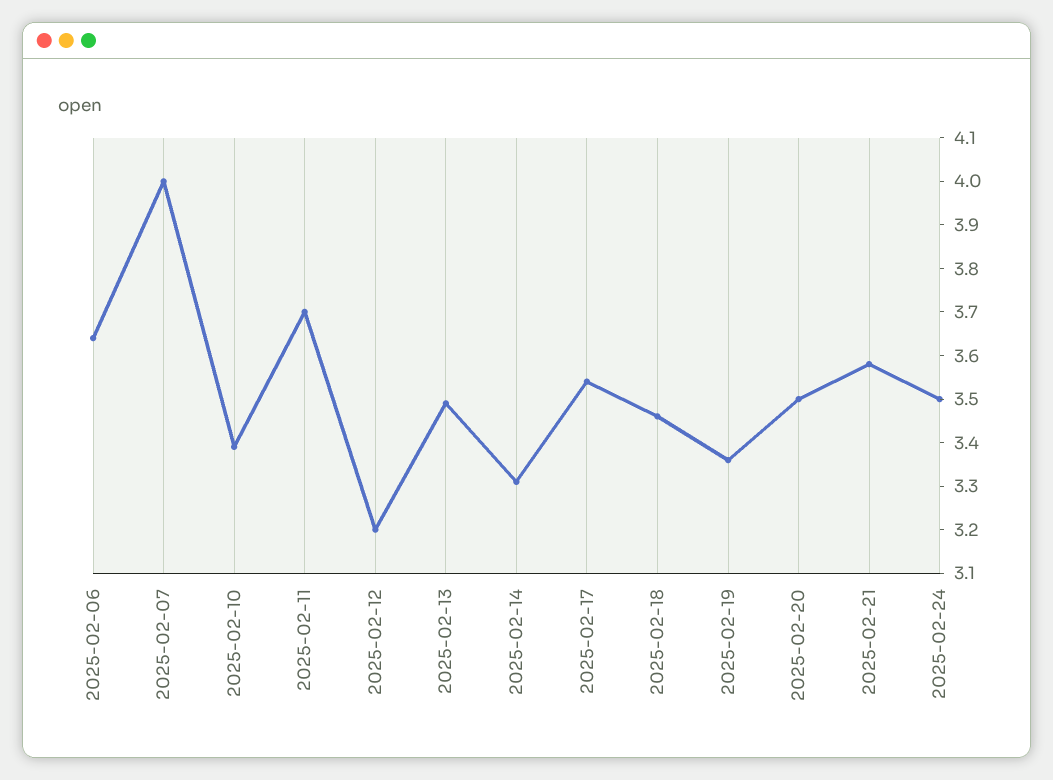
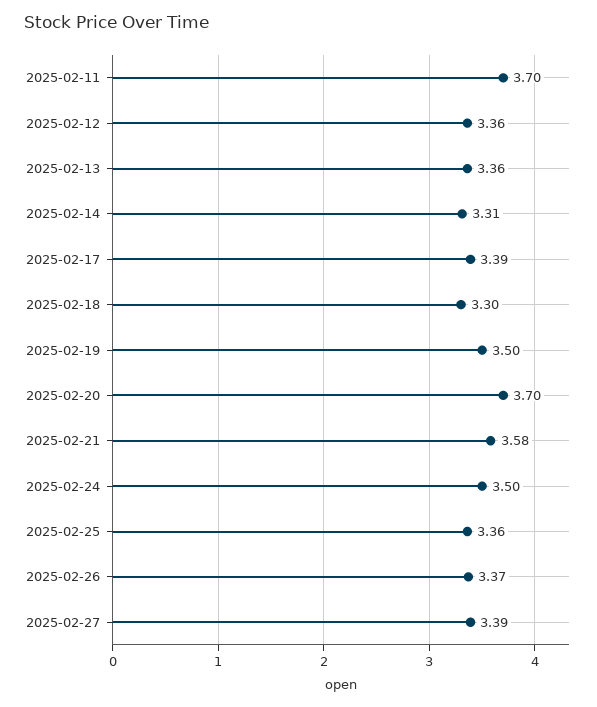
2025-02-06: 3.65 -> none
2025-02-07: 4 -> none
2025-02-10: 3.4 -> none
2025-02-12: 3.2 -> 3.36
2025-02-13: 3.5 -> 3.36
2025-02-17: 3.55 -> 3.39
2025-02-18: 3.45 -> 3.3
2025-02-19: 3.35 -> 3.5
2025-02-20: 3.5 -> 3.7
2025-02-25: none -> 3.36
2025-02-26: none -> 3.37
2025-02-27: none -> 3.39

